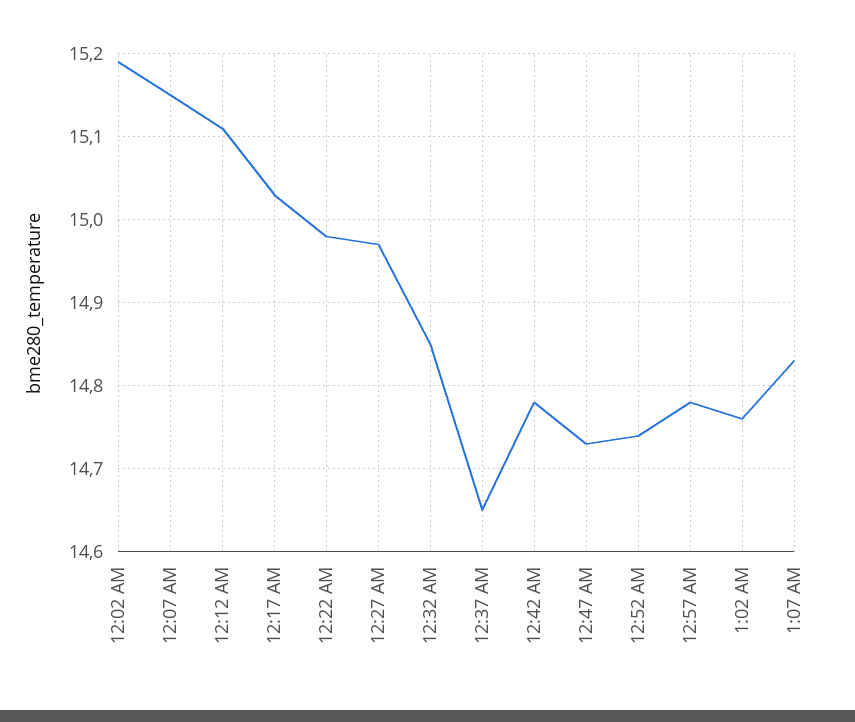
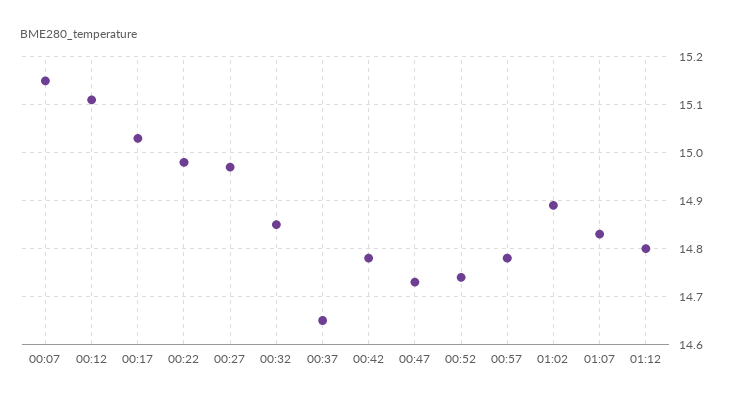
12:02 AM: 15.19 -> none
1:02 AM: 14.76 -> 14.9
01:12: none -> 14.8

